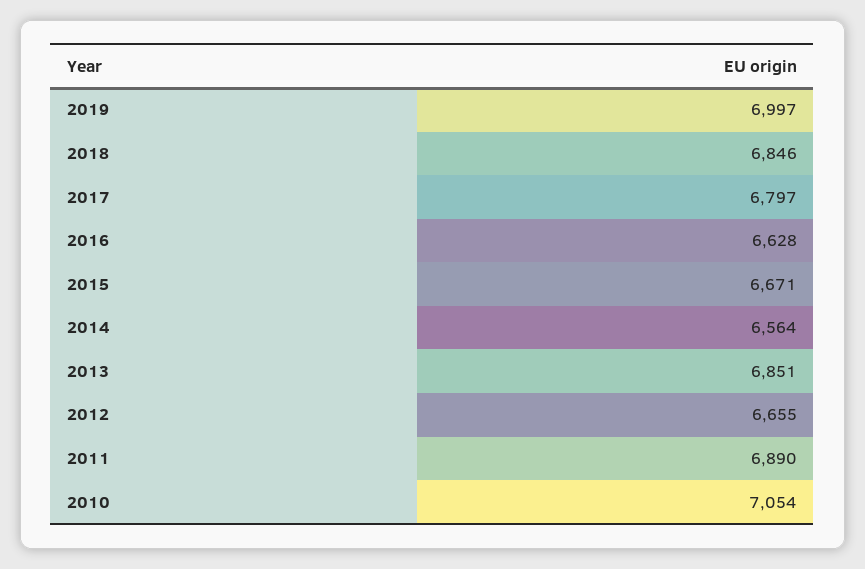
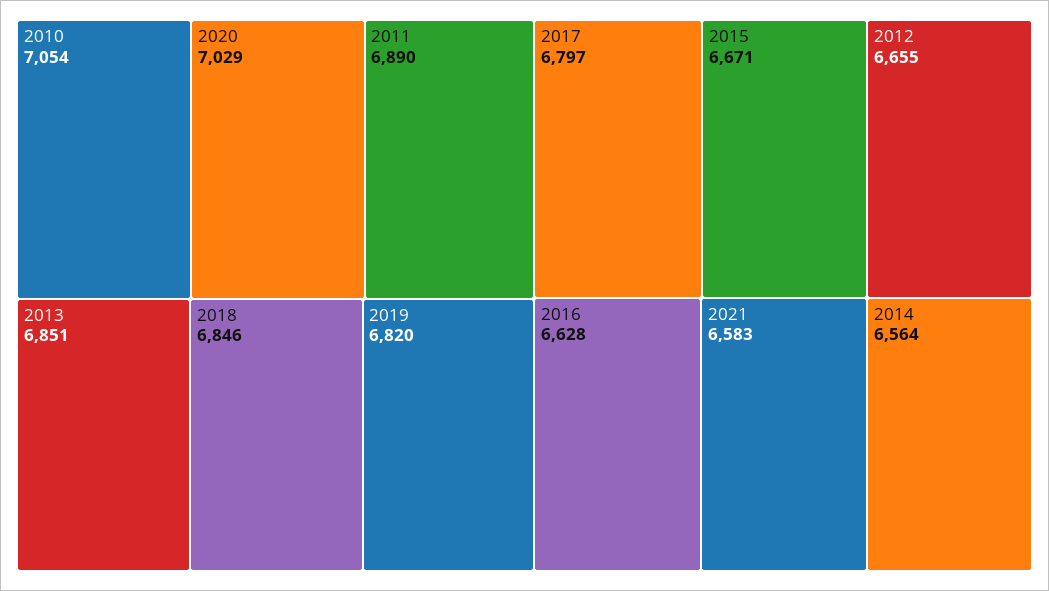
2019: 6997 -> 6820
2020: none -> 7029
2021: none -> 6583

